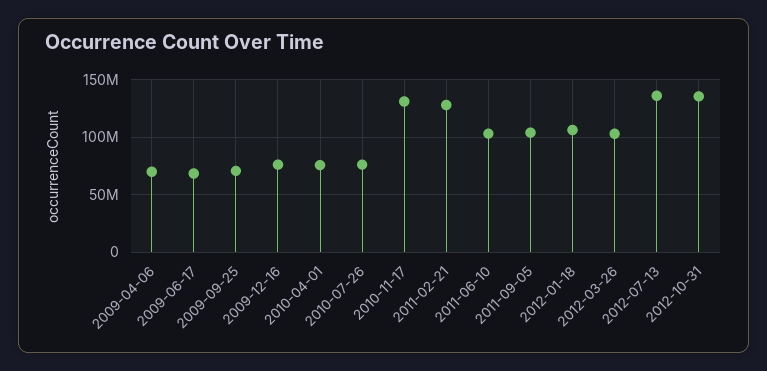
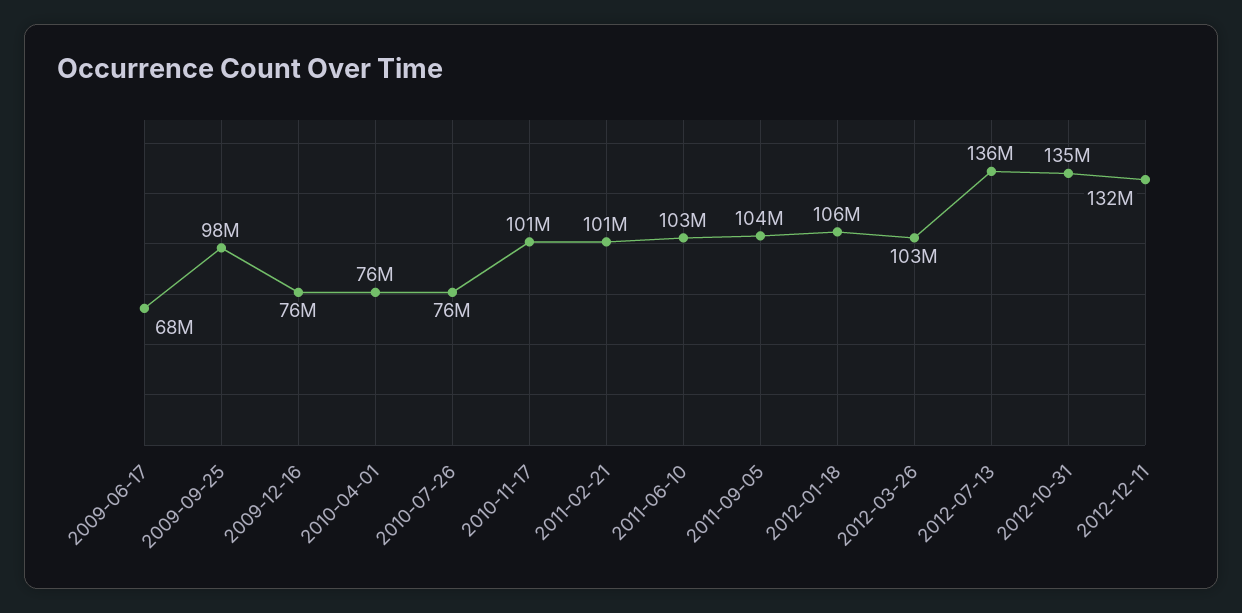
2009-04-06: 70000000 -> none
2009-09-25: 70000000 -> 98000000
2010-11-17: 130000000 -> 101000000
2011-02-21: 130000000 -> 101000000
2012-12-11: none -> 132000000

